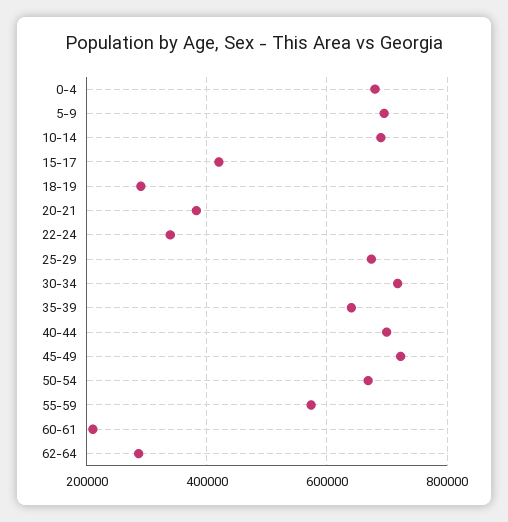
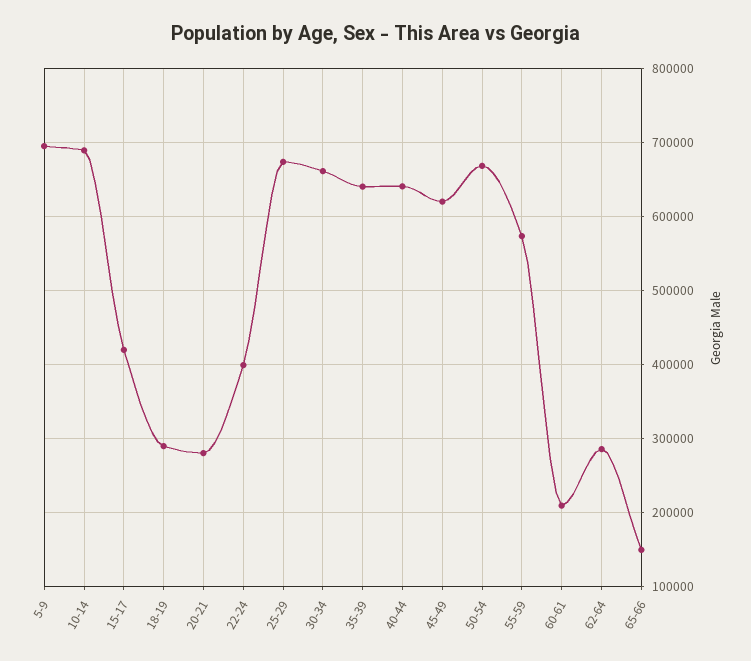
0-4: 680000 -> none
20-21: 380000 -> 280000
22-24: 340000 -> 400000
30-34: 720000 -> 660000
40-44: 700000 -> 640000
45-49: 720000 -> 620000
65-66: none -> 150000

